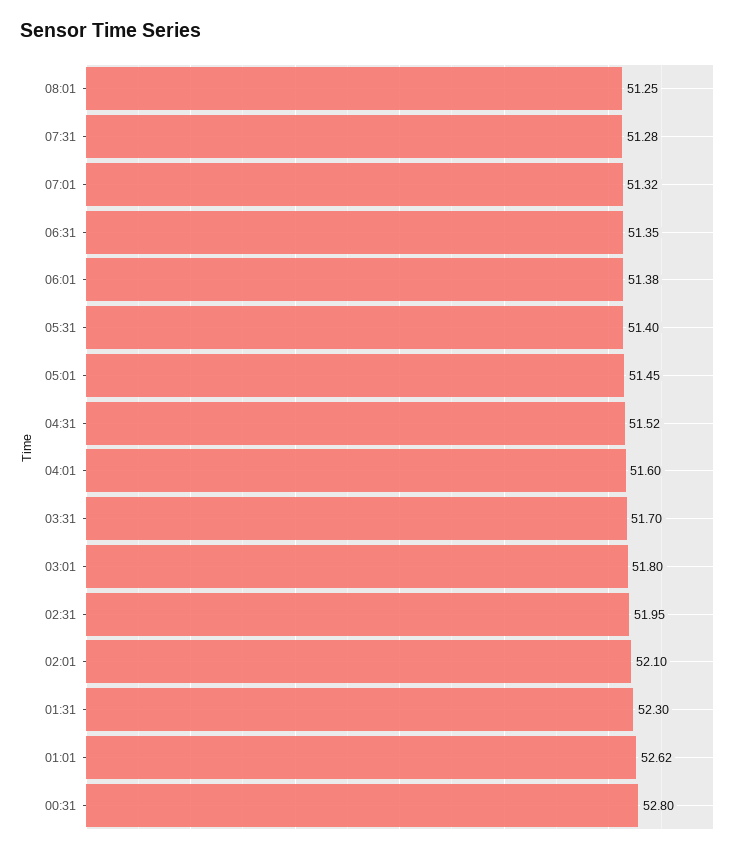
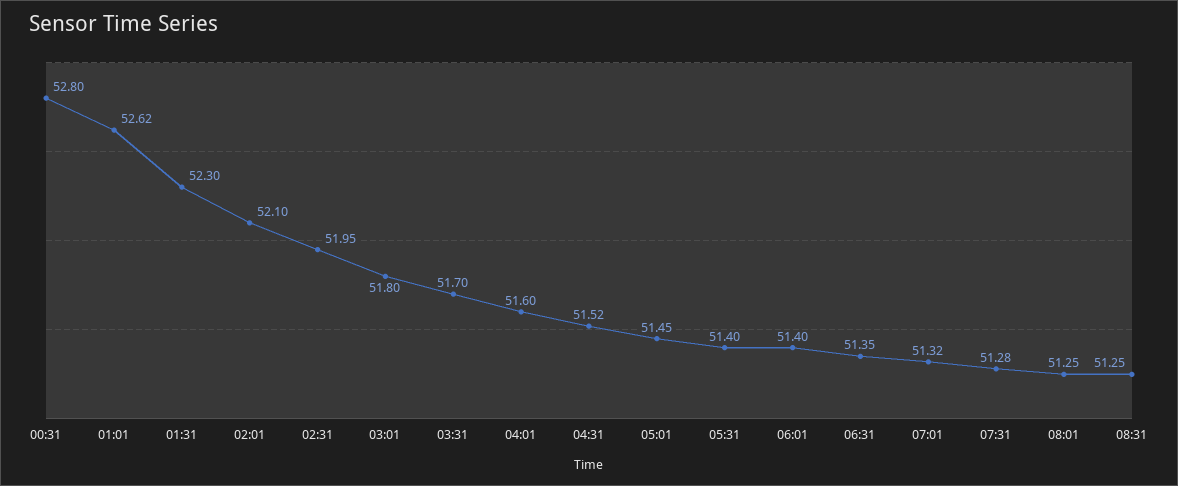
06:01: 51.38 -> 51.4
08:31: none -> 51.25

